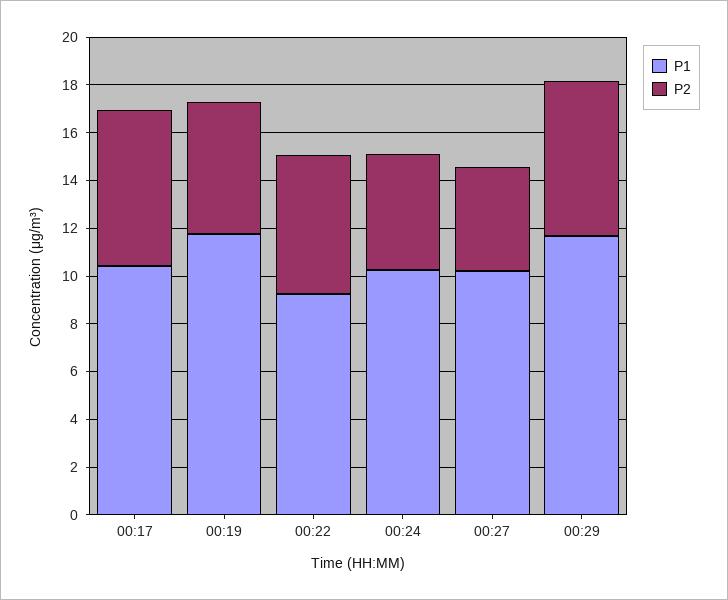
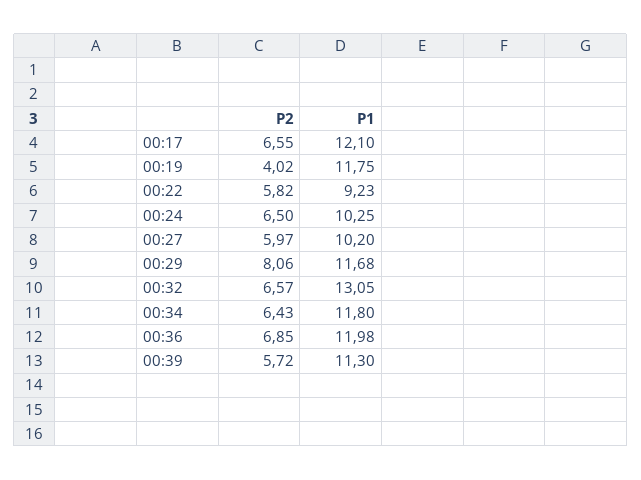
P1, 00:17: 10.5 -> 12.1
P2, 00:19: 5.5 -> 4.02
P2, 00:24: 5 -> 6.5
P2, 00:27: 4.5 -> 5.97
P2, 00:29: 6.5 -> 8.06
P2, 00:32: none -> 6.57
P1, 00:32: none -> 13.05
P2, 00:34: none -> 6.43
P1, 00:34: none -> 11.8
P2, 00:36: none -> 6.85
P1, 00:36: none -> 11.98
P2, 00:39: none -> 5.72
P1, 00:39: none -> 11.3

